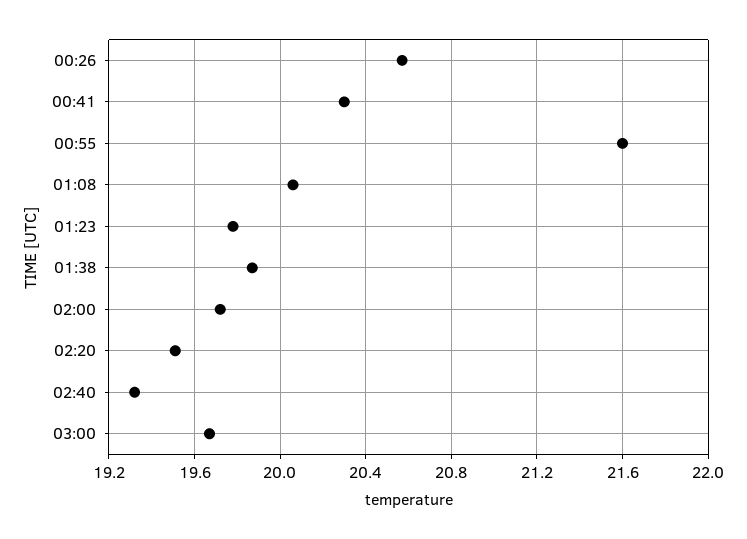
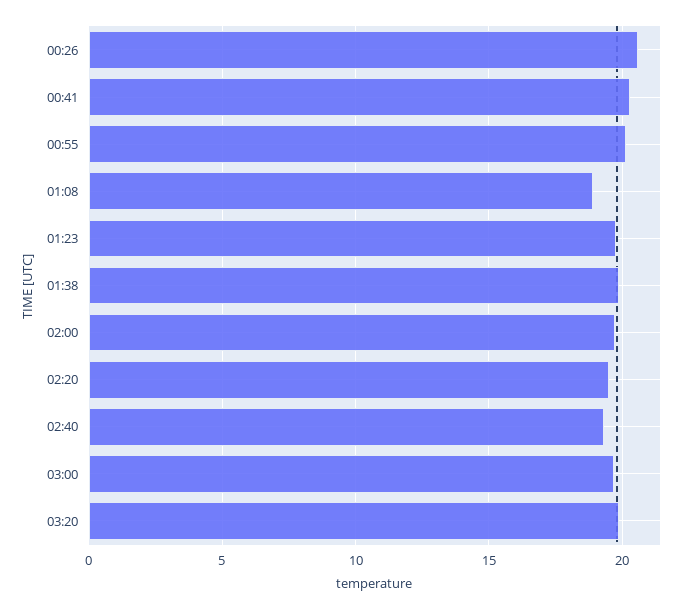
00:55: 21.6 -> 20
01:08: 20.05 -> 19
03:20: none -> 20

